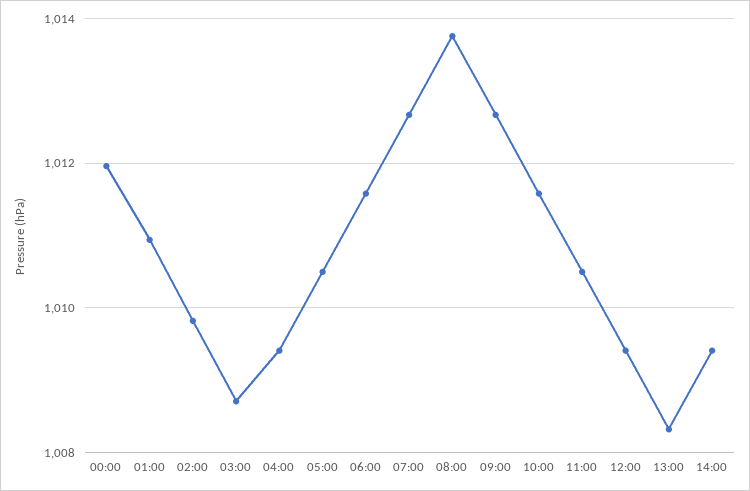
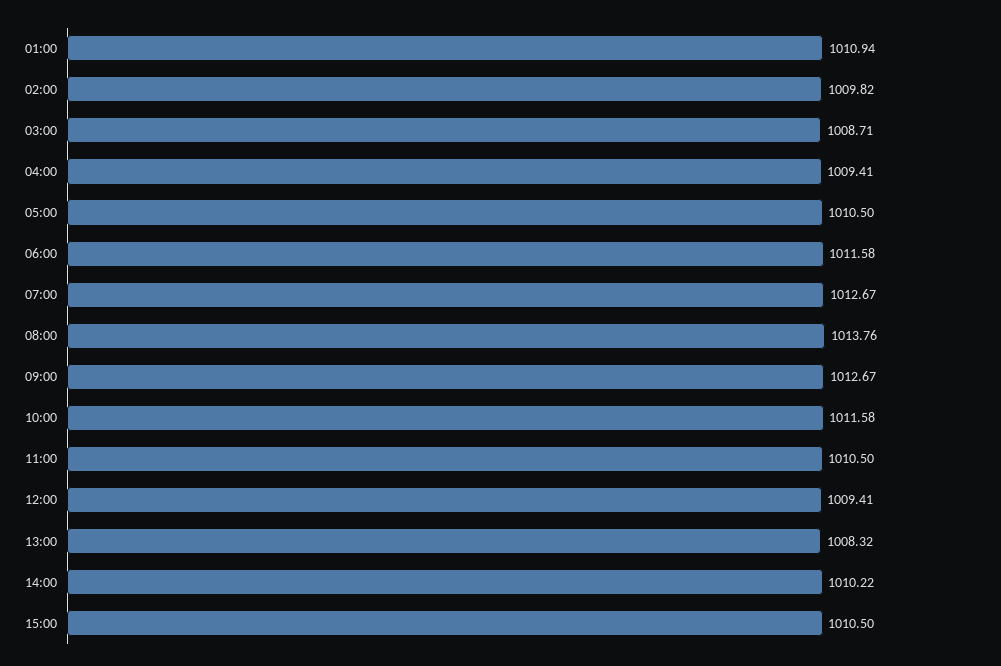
00:00: 1012 -> none
14:00: 1009.4 -> 1010.22
15:00: none -> 1010.5

